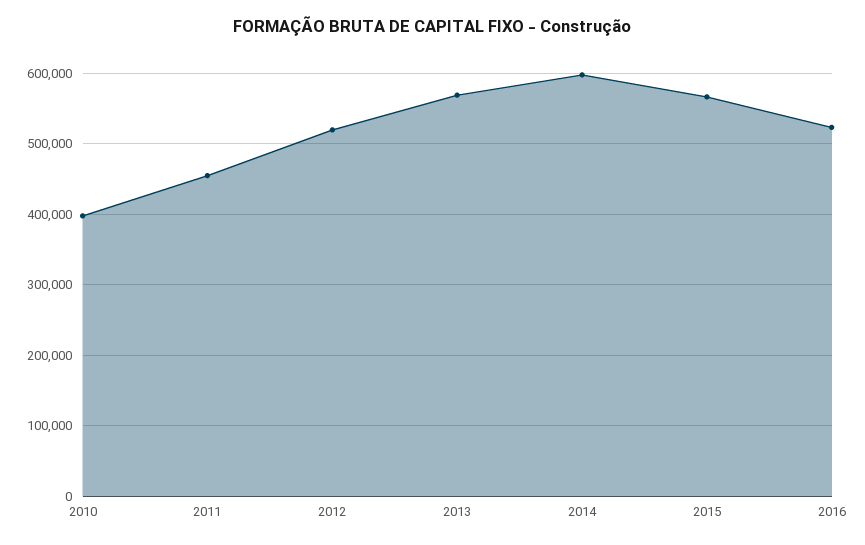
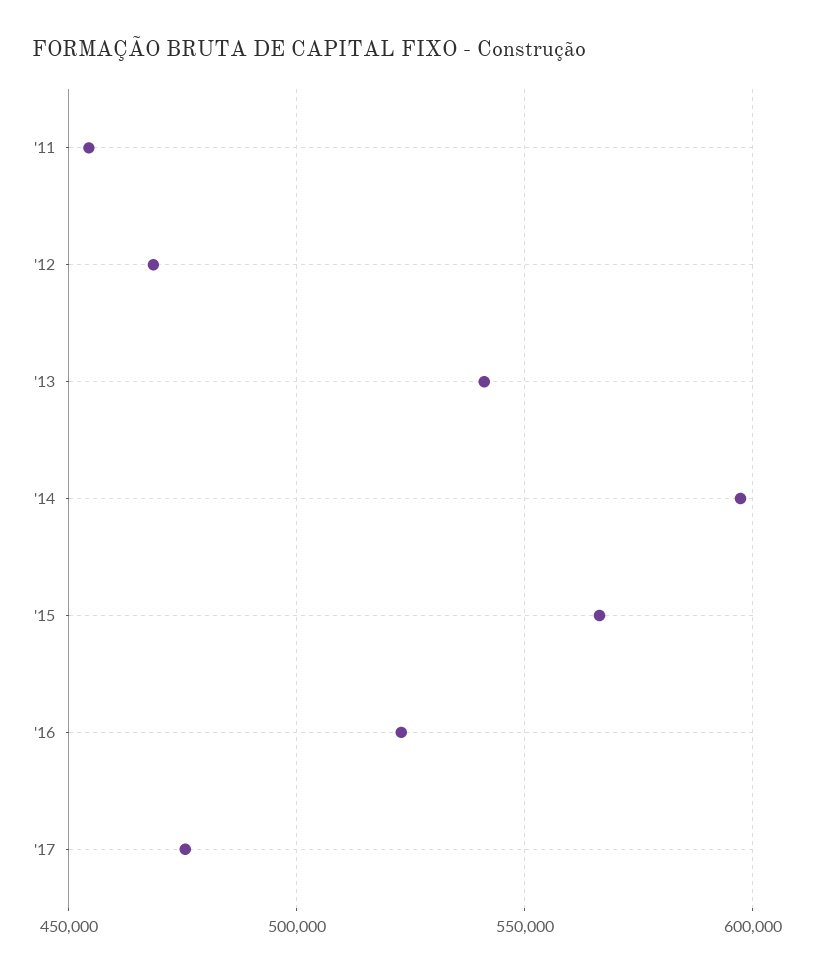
2010: 400000 -> none
2012: 520000 -> 470000
2013: 570000 -> 540000
'17: none -> 475000

